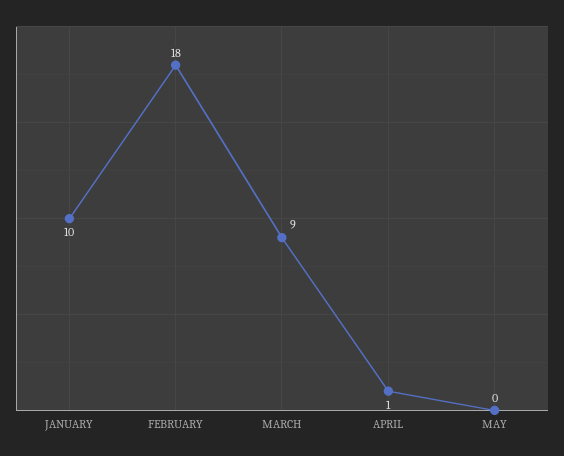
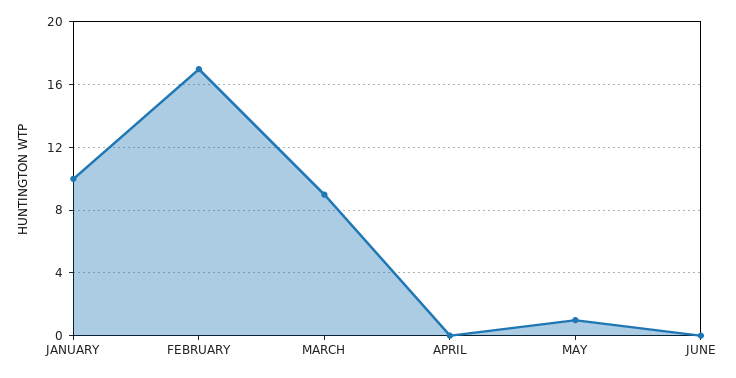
FEBRUARY: 18 -> 17
APRIL: 1 -> 0
MAY: 0 -> 1
JUNE: none -> 0

